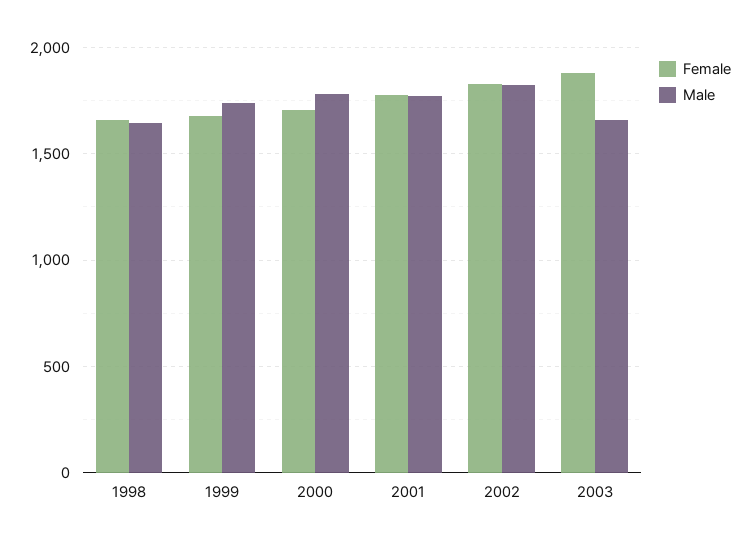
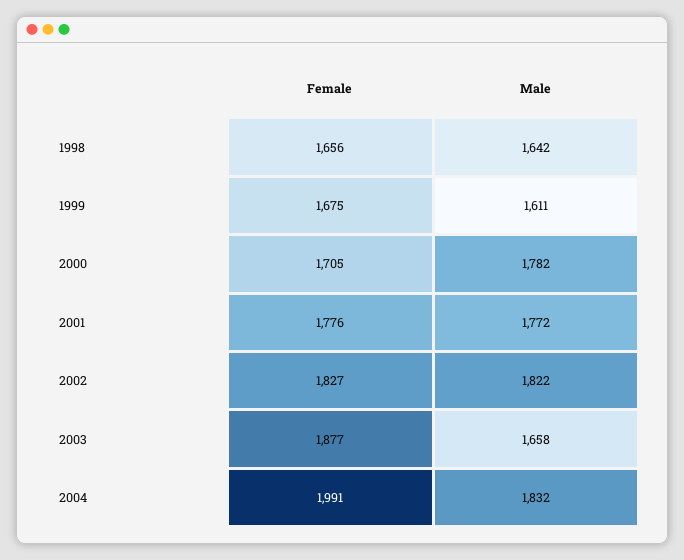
Male, 1999: 1750 -> 1611
Female, 2004: none -> 1991
Male, 2004: none -> 1832

